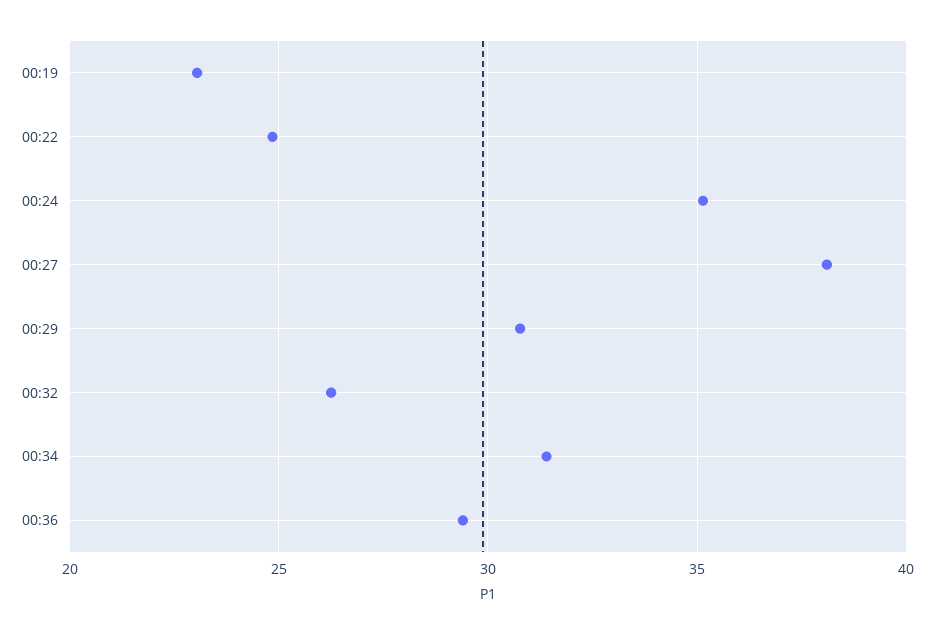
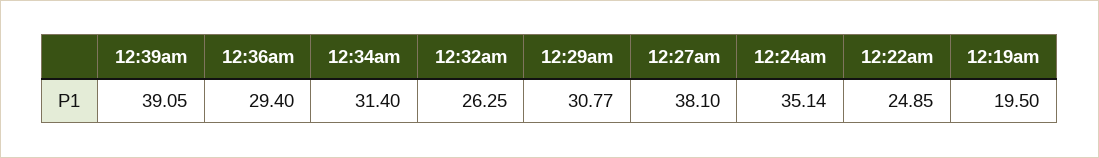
00:19: 23 -> 19.5
12:39am: none -> 39.05

